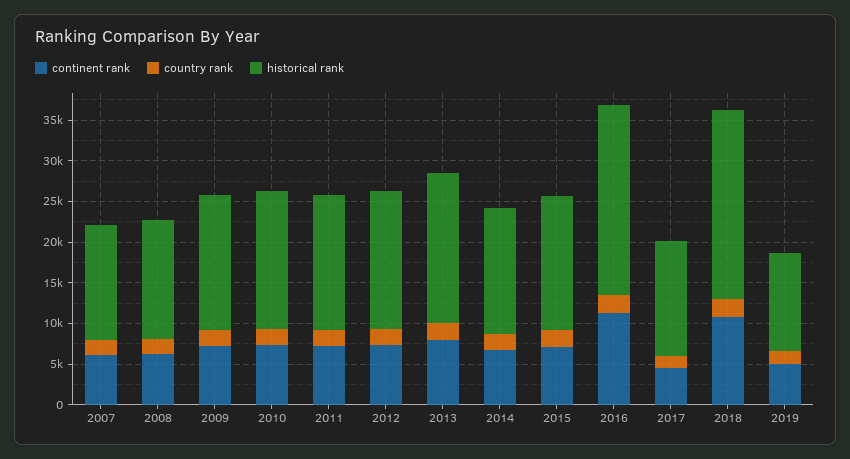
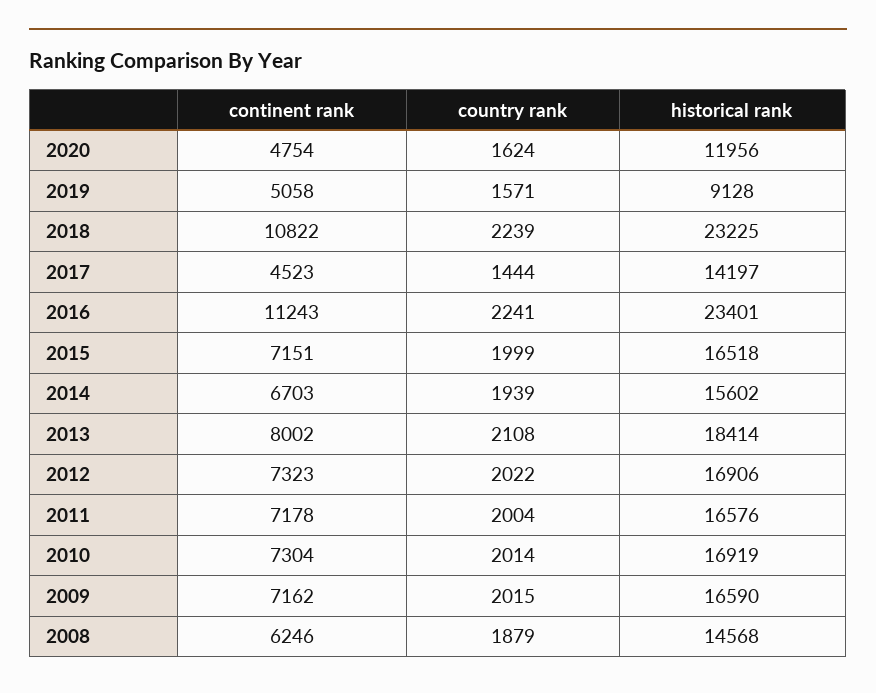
continent rank, 2007: 6000 -> none
country rank, 2007: 2000 -> none
historical rank, 2007: 14000 -> none
historical rank, 2019: 12000 -> 9128
continent rank, 2020: none -> 4754
country rank, 2020: none -> 1624
historical rank, 2020: none -> 11956

